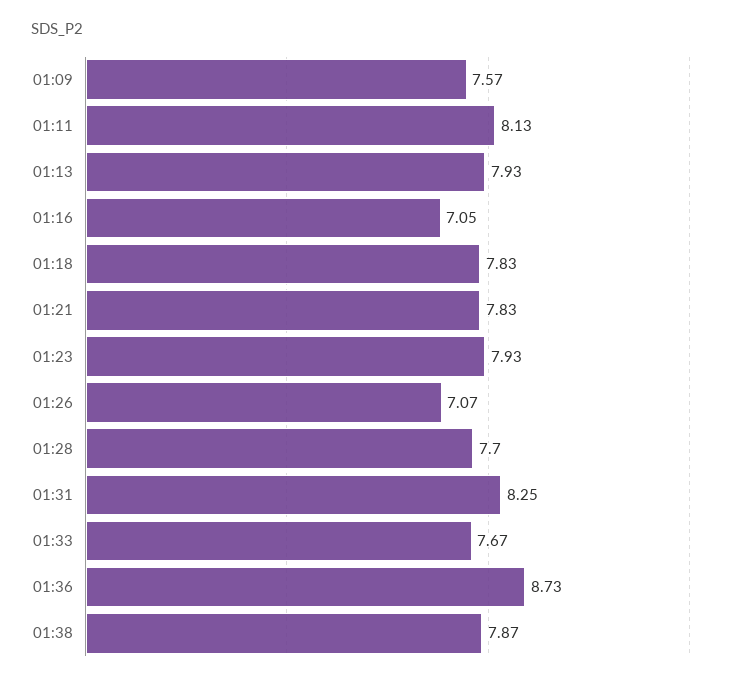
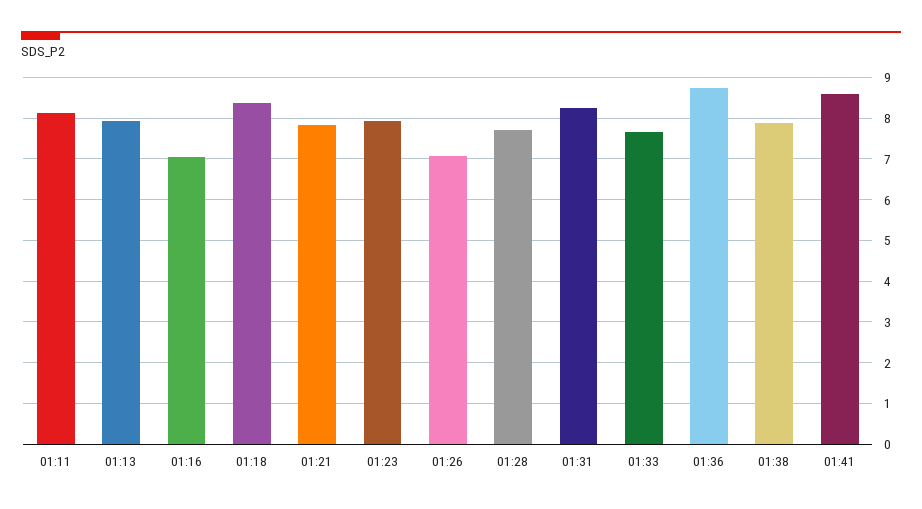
01:09: 7.57 -> none
01:18: 7.83 -> 8.4
01:41: none -> 8.6

